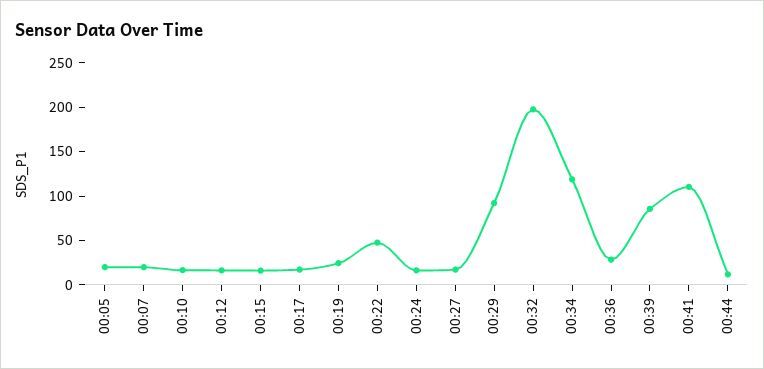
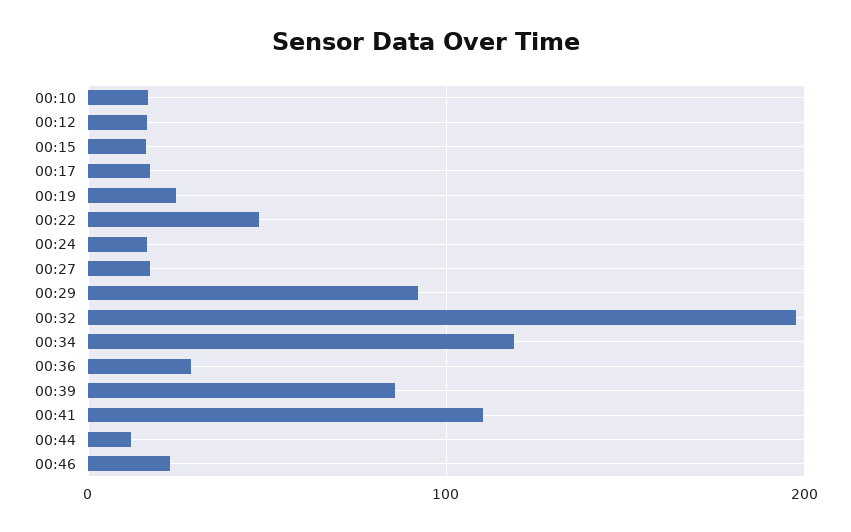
00:05: 20 -> none
00:07: 20 -> none
00:46: none -> 20

